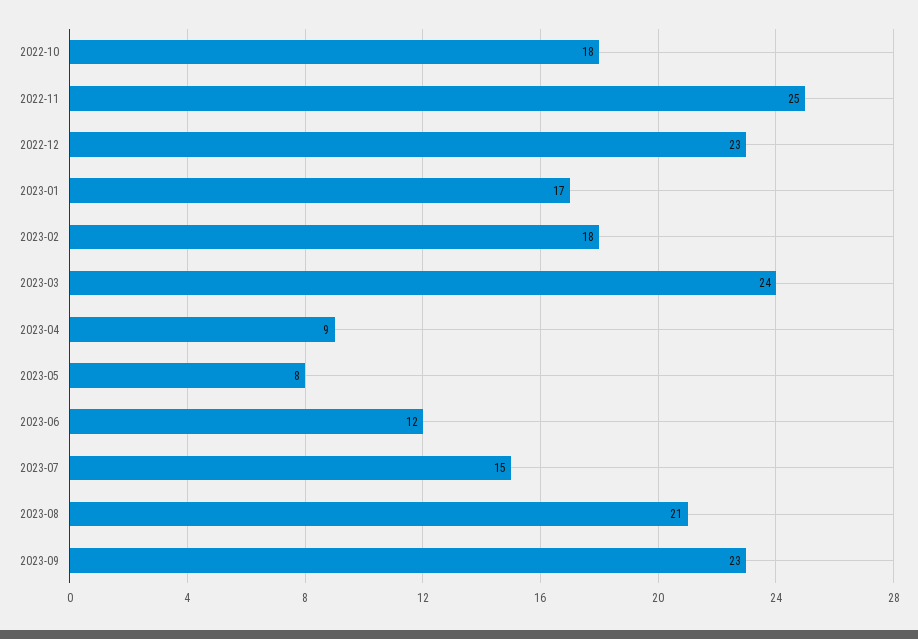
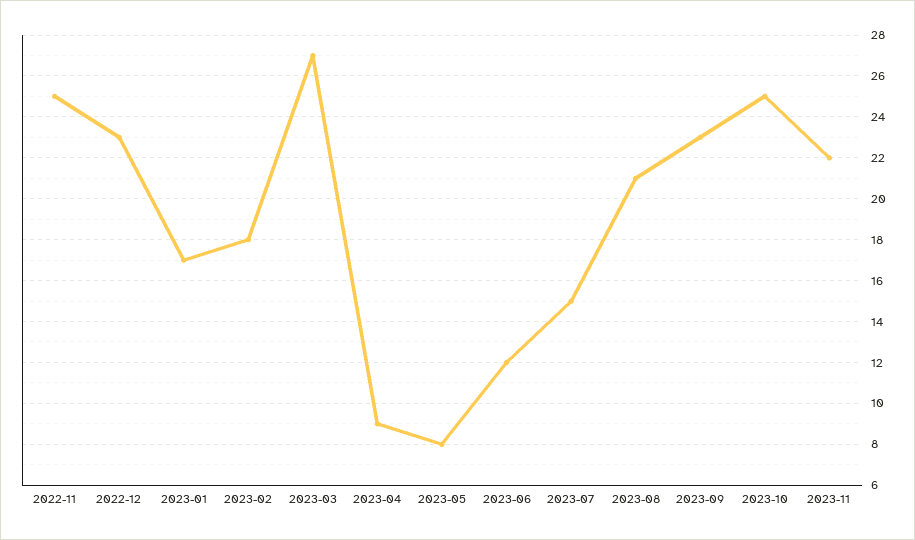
2022-10: 18 -> none
2023-03: 24 -> 27
2023-10: none -> 25
2023-11: none -> 22

